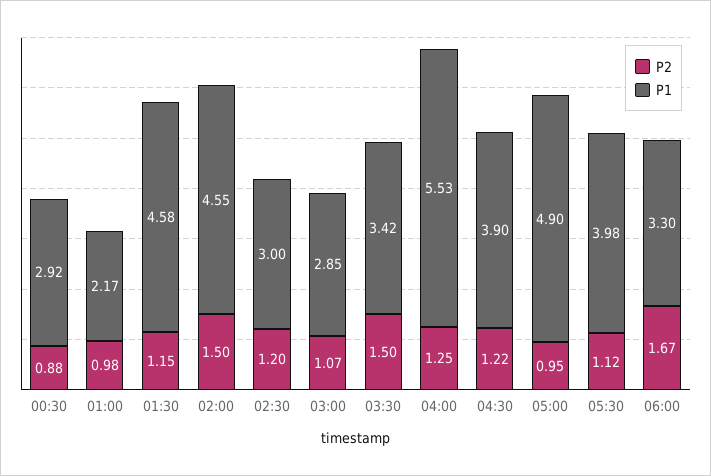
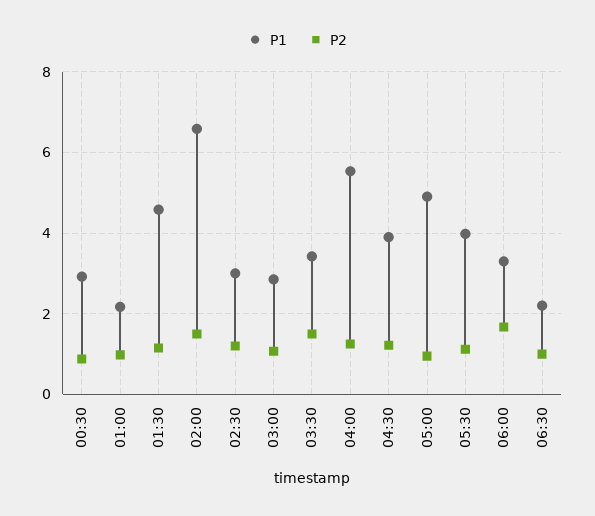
P1, 02:00: 4.55 -> 6.6
P1, 06:30: none -> 2.2
P2, 06:30: none -> 1

